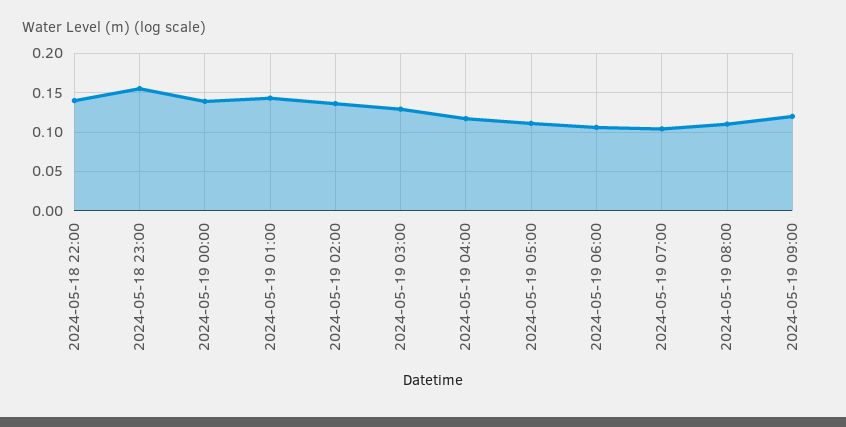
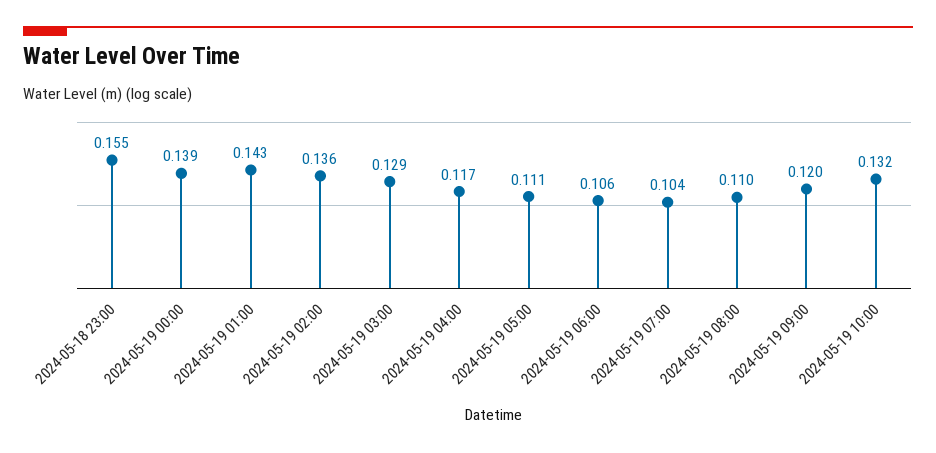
2024-05-18 22:00: 0.14 -> none
2024-05-19 10:00: none -> 0.132

